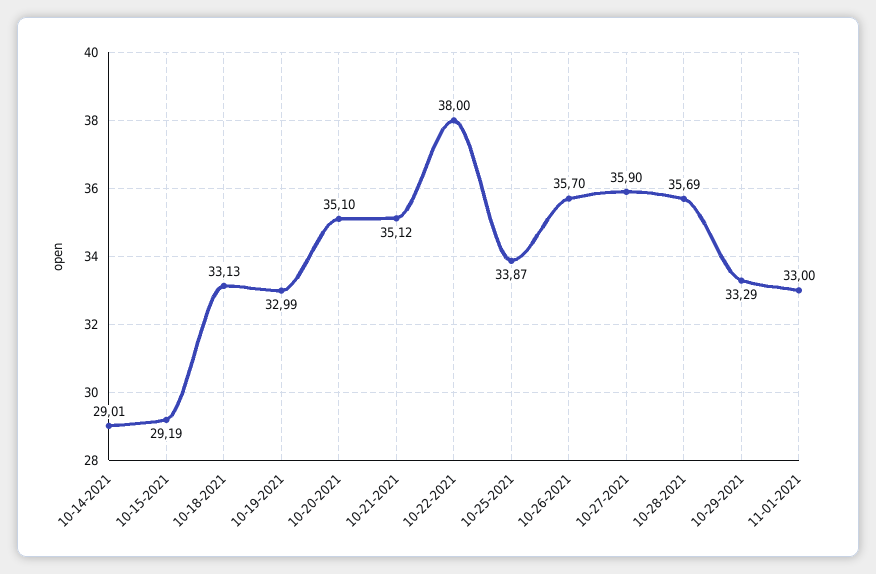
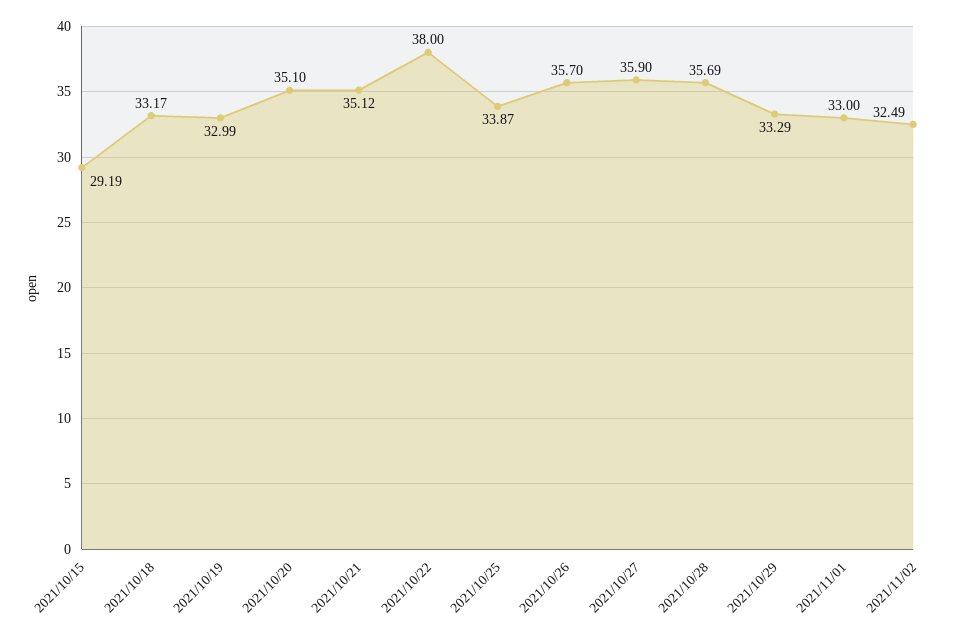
10-14-2021: 29.01 -> none
10-18-2021: 33.13 -> 33.17
2021/11/02: none -> 32.49

